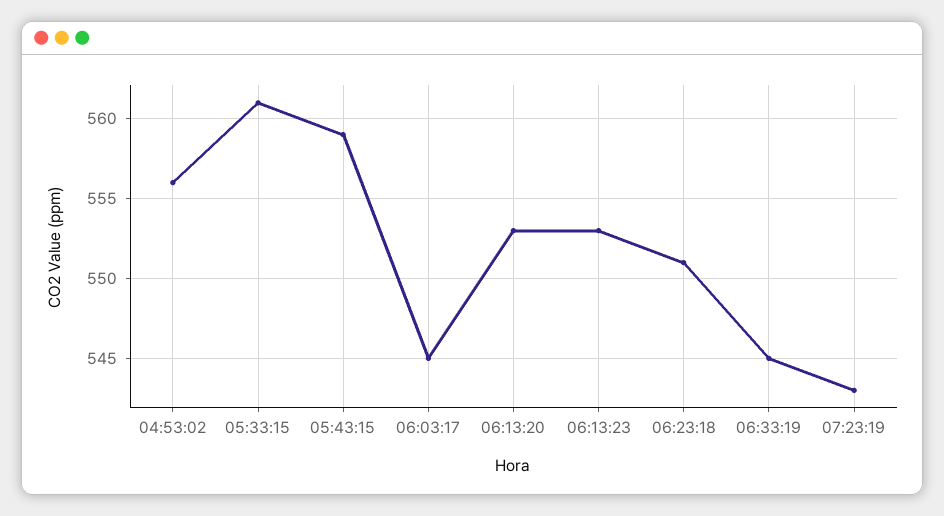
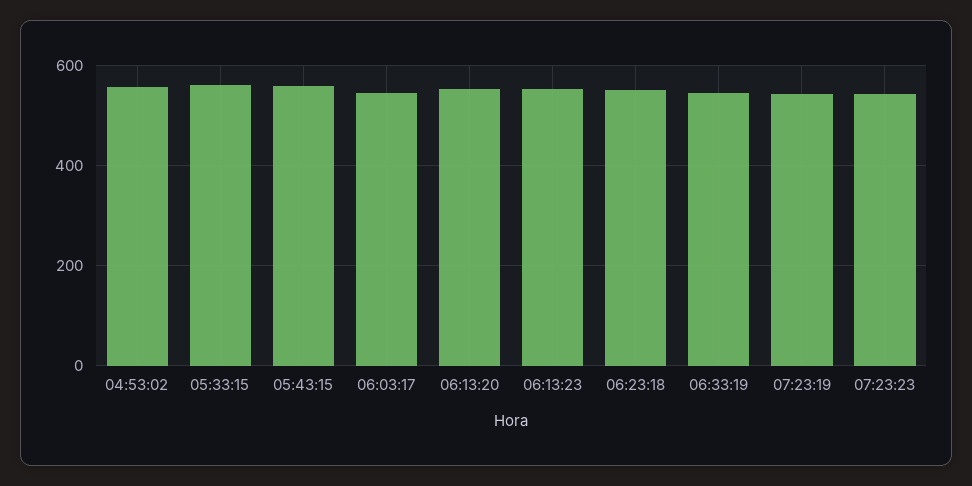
07:23:23: none -> 540

